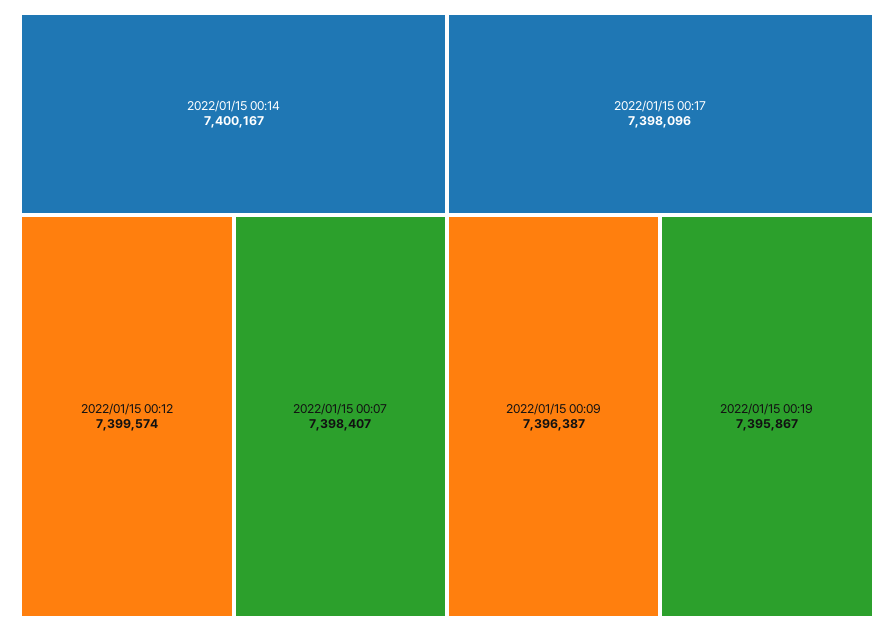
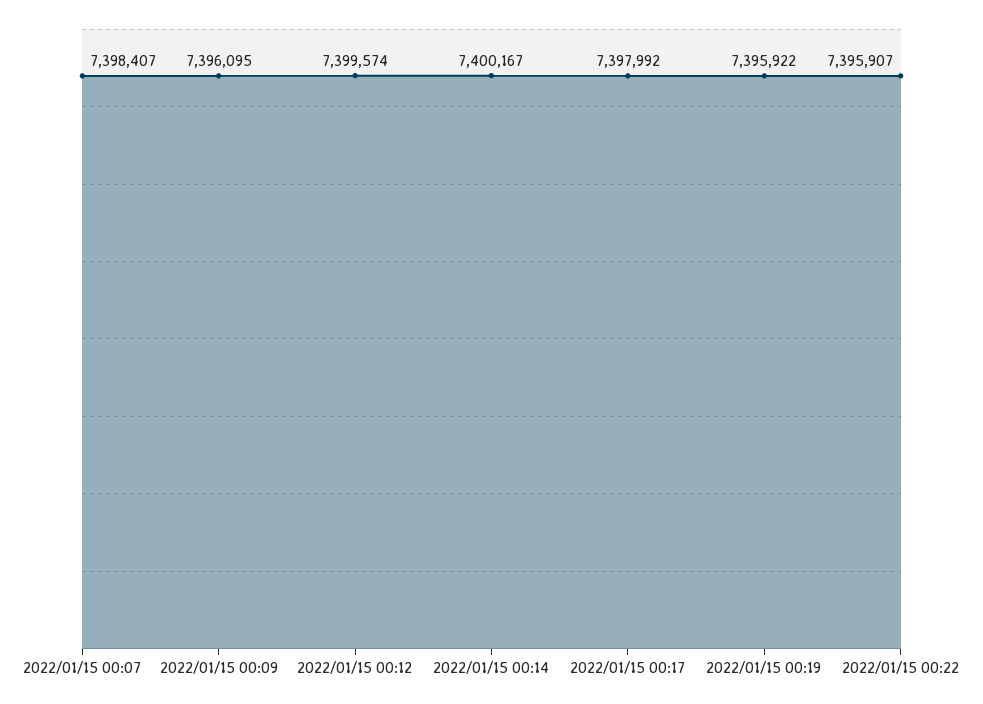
2022/01/15 00:17: 7398096 -> 7397992
2022/01/15 00:09: 7396387 -> 7396095
2022/01/15 00:19: 7395867 -> 7395922
2022/01/15 00:22: none -> 7395907

